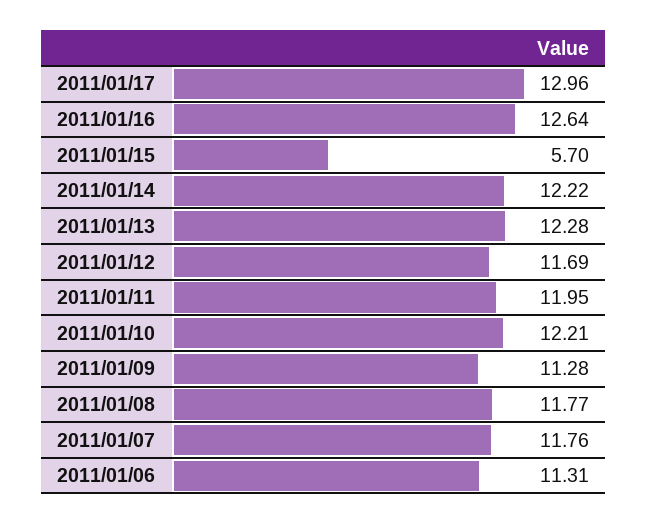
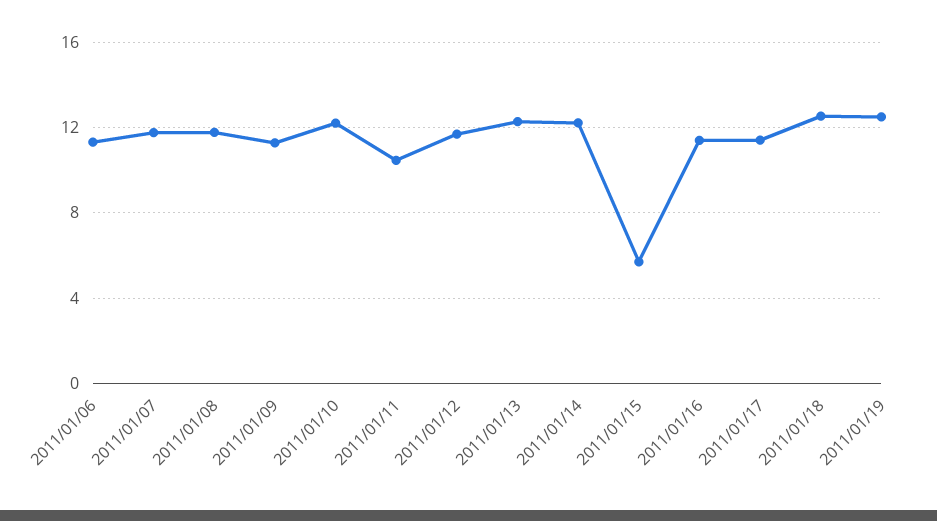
2011/01/17: 12.96 -> 11.5
2011/01/16: 12.64 -> 11.5
2011/01/11: 11.95 -> 10.5
2011/01/18: none -> 12.5
2011/01/19: none -> 12.5

